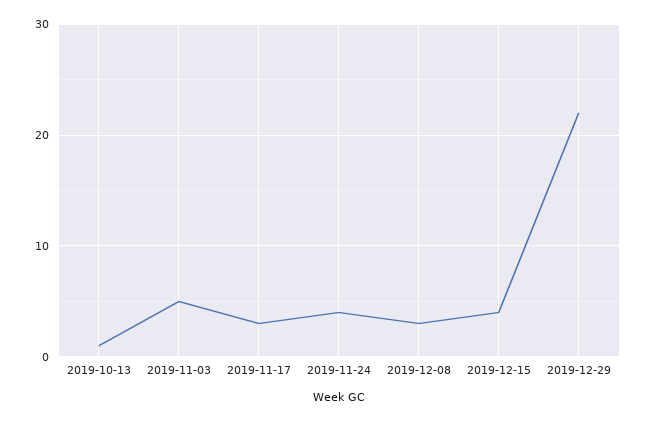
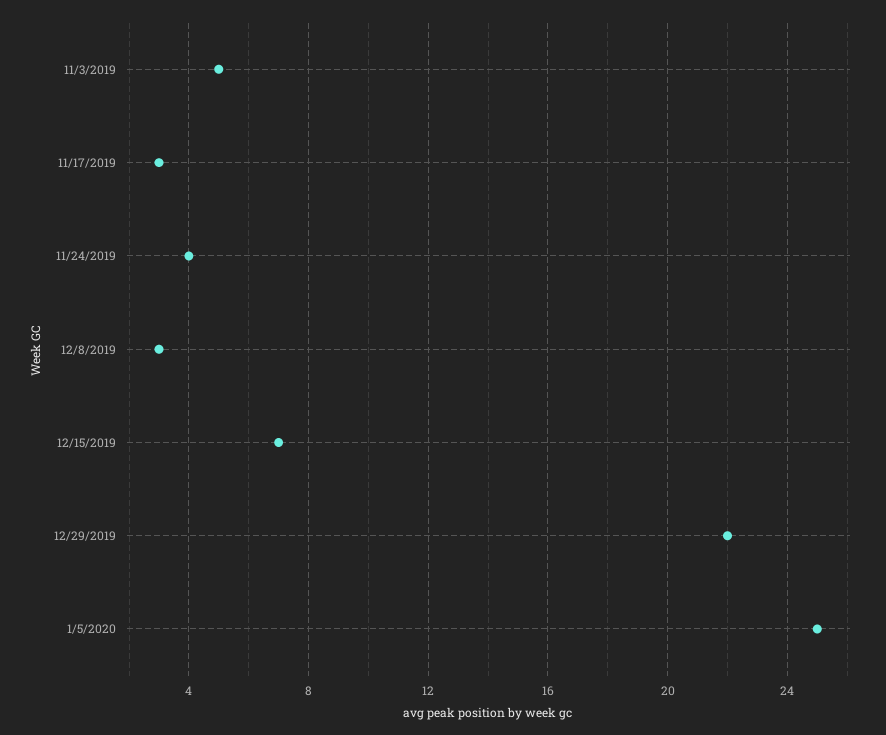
2019-10-13: 1 -> none
2019-12-15: 4 -> 7
1/5/2020: none -> 25

